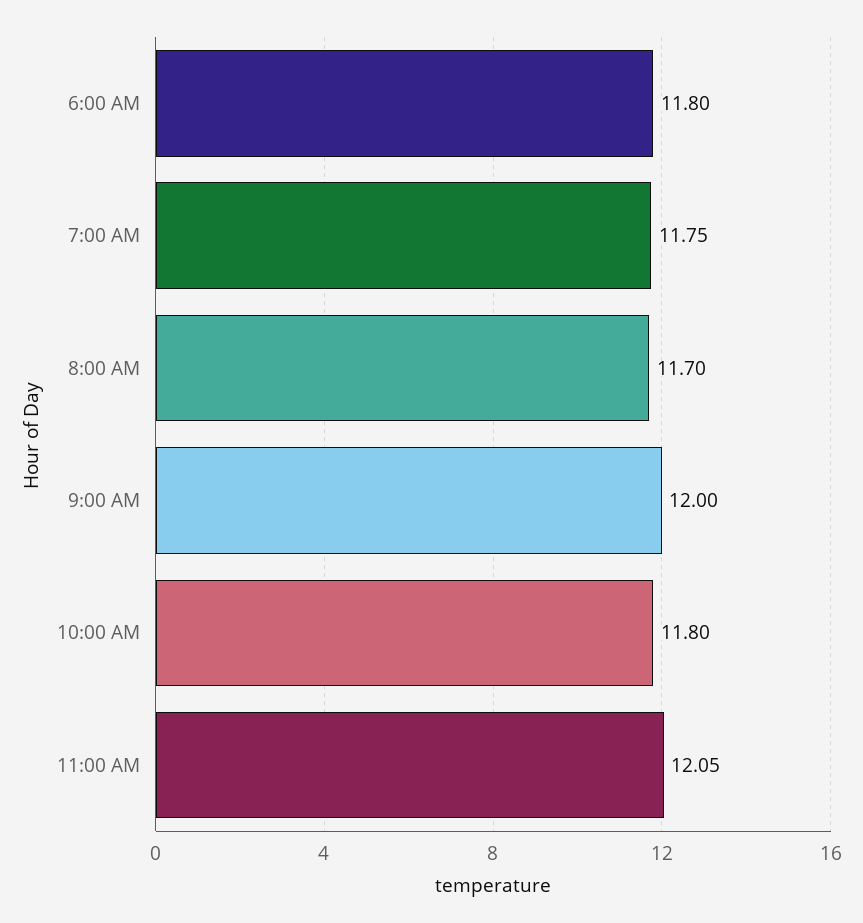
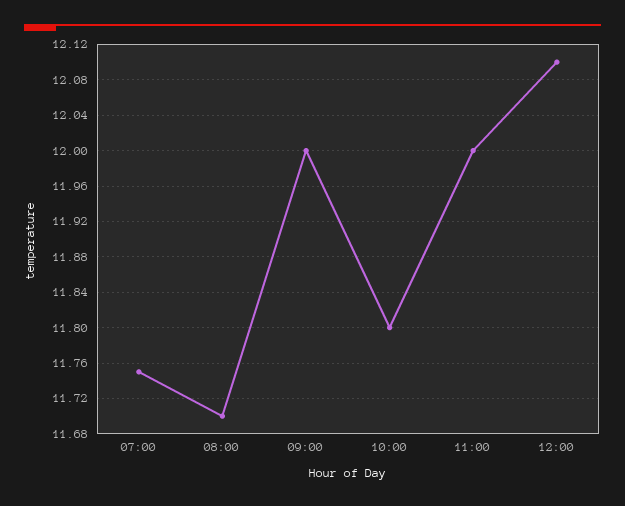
6:00 AM: 11.8 -> none
11:00 AM: 12.05 -> 12
12:00: none -> 12.1

